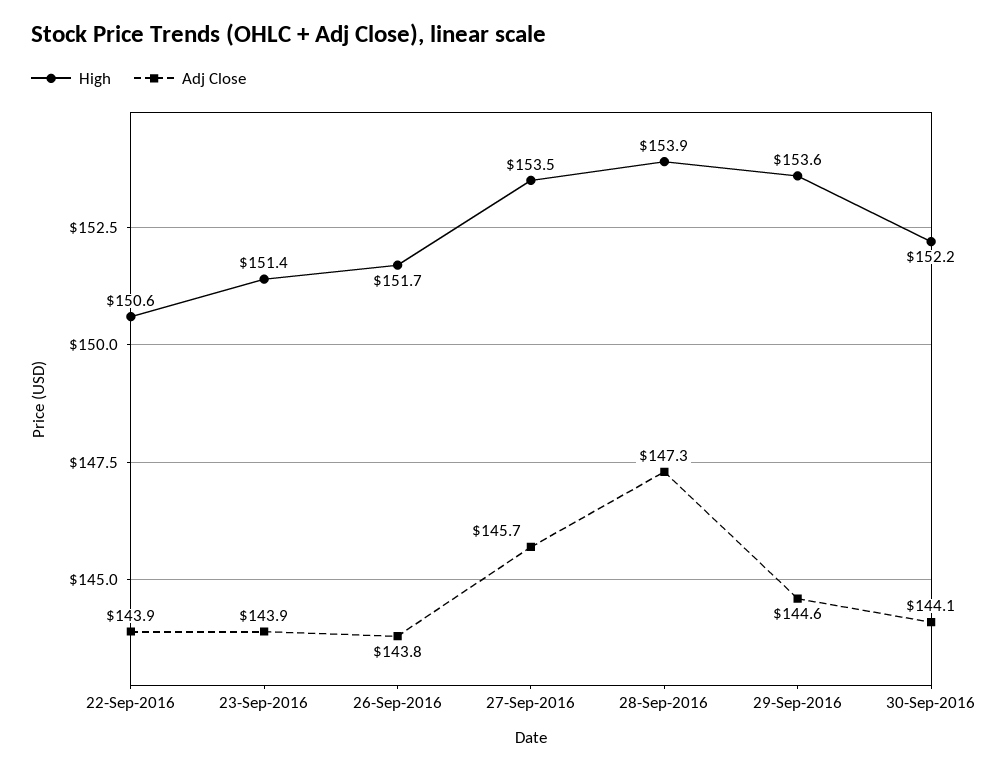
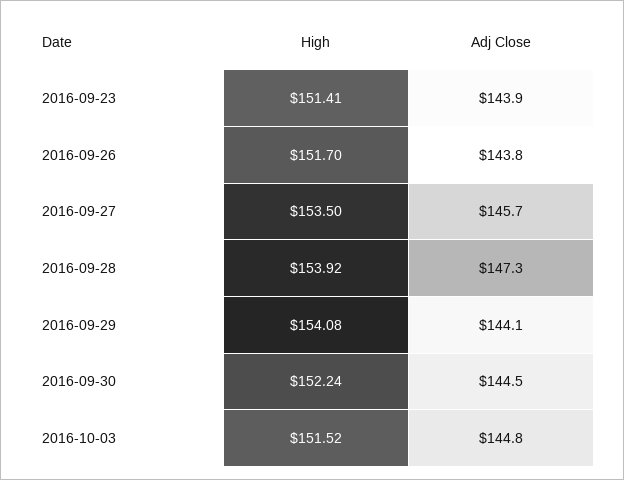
High, 22-Sep-2016: 150.6 -> none
Adj Close, 22-Sep-2016: 143.9 -> none
High, 29-Sep-2016: 153.6 -> 154.08
Adj Close, 29-Sep-2016: 144.6 -> 144.1
Adj Close, 30-Sep-2016: 144.1 -> 144.5
High, 2016-10-03: none -> 151.52
Adj Close, 2016-10-03: none -> 144.8

